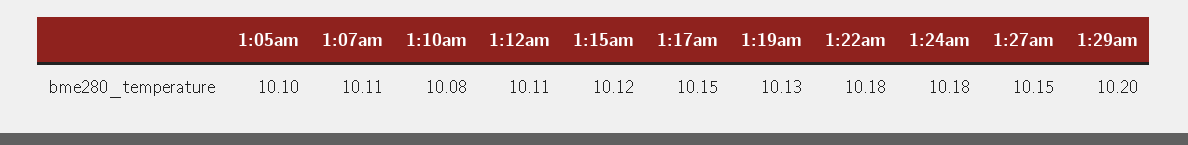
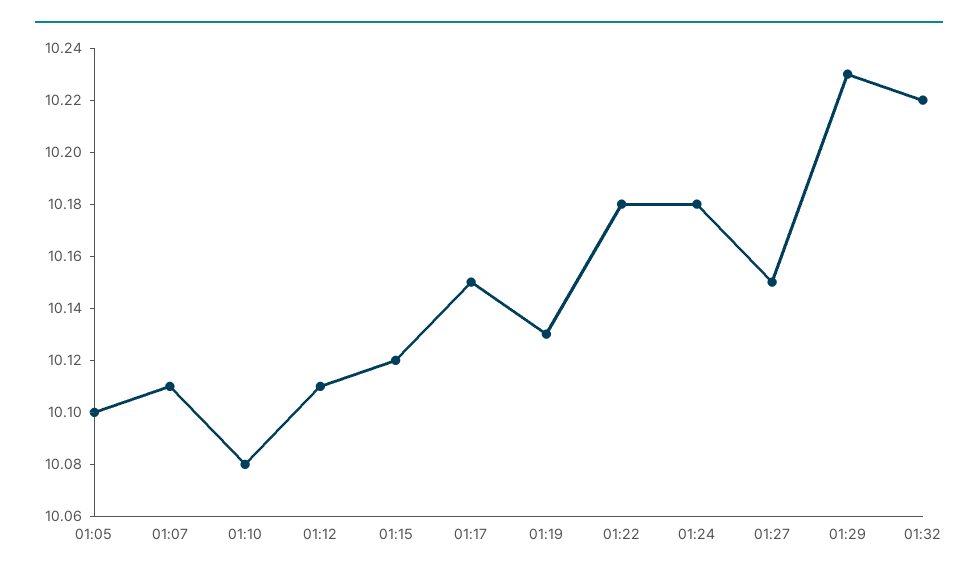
1:29am: 10.2 -> 10.23
01:32: none -> 10.22

